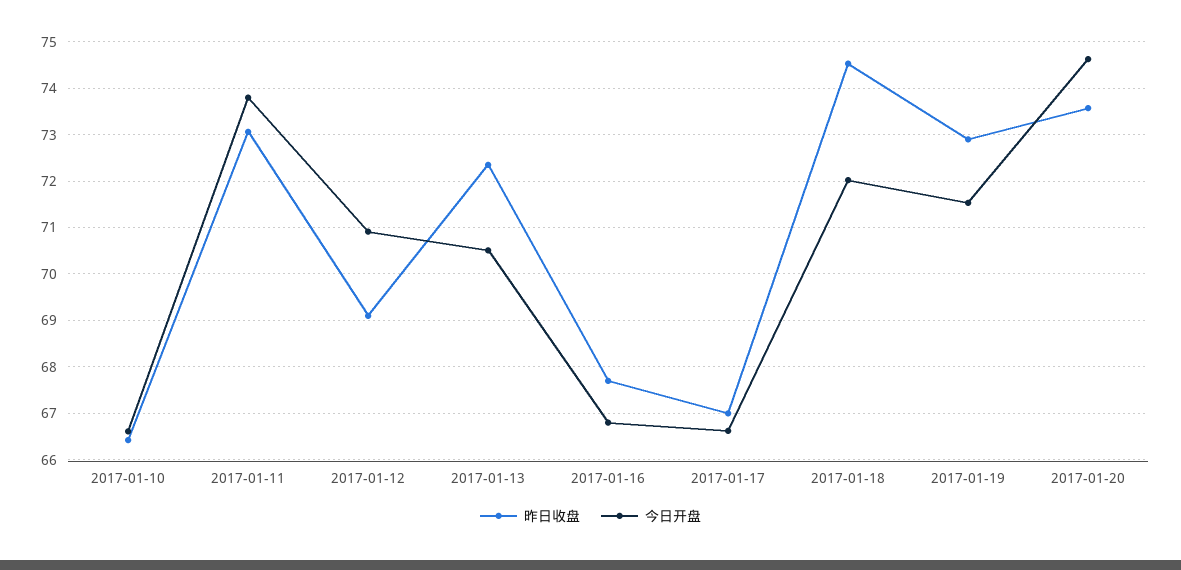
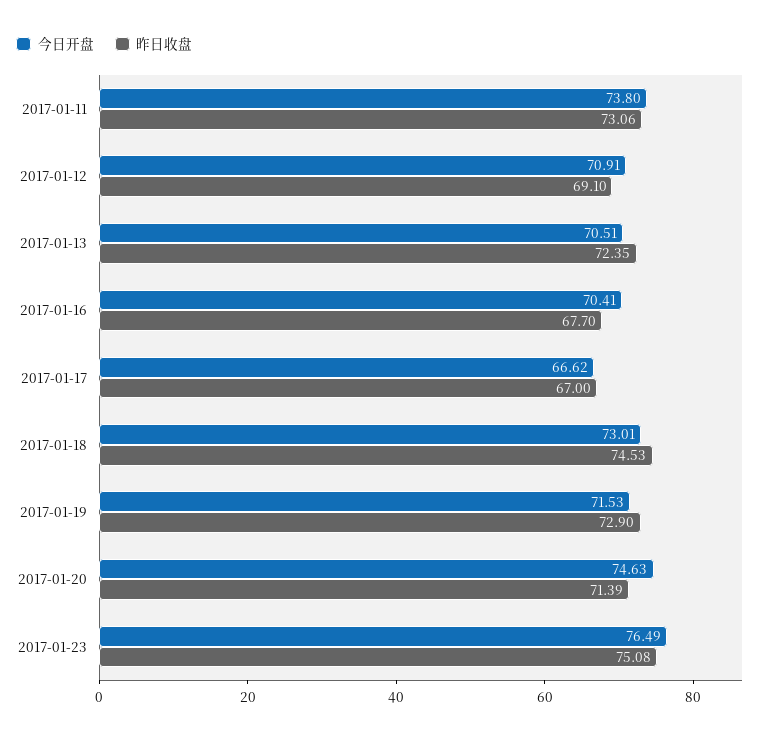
昨日收盘, 2017-01-10: 66.4 -> none
今日开盘, 2017-01-10: 66.6 -> none
今日开盘, 2017-01-16: 66.8 -> 70.41
今日开盘, 2017-01-18: 72 -> 73.01
昨日收盘, 2017-01-20: 73.6 -> 71.39
今日开盘, 2017-01-23: none -> 76.49
昨日收盘, 2017-01-23: none -> 75.08

